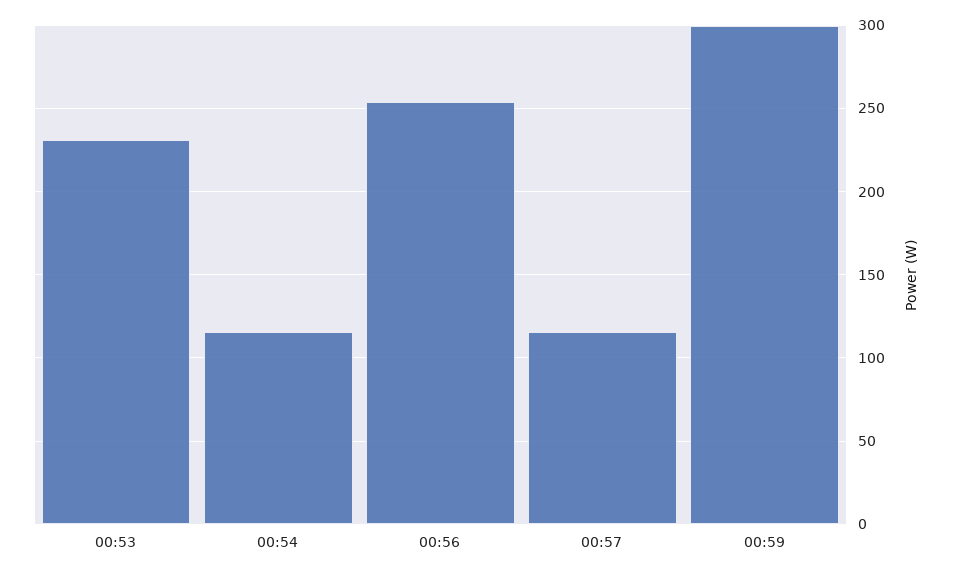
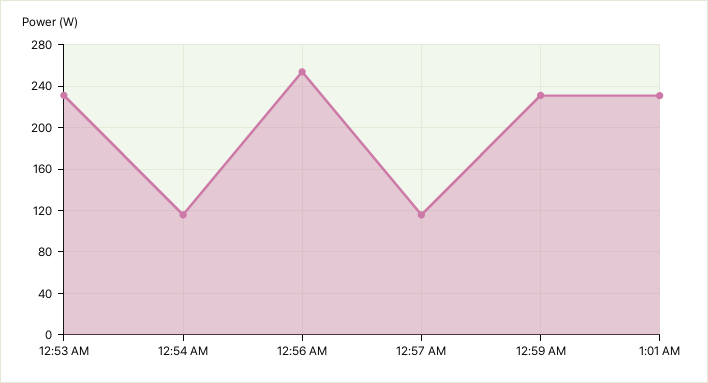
00:59: 300 -> 230
1:01 AM: none -> 230

